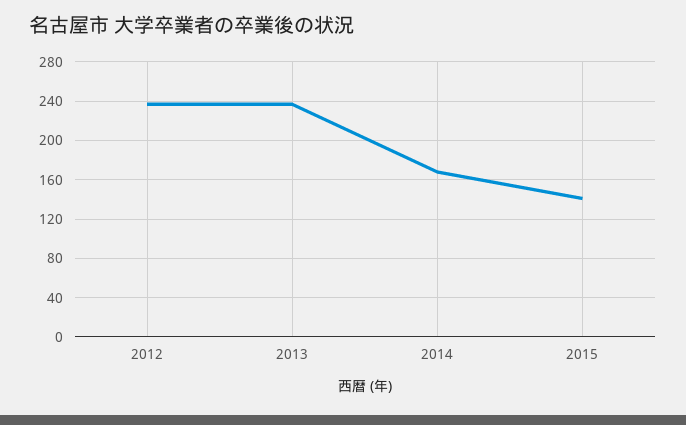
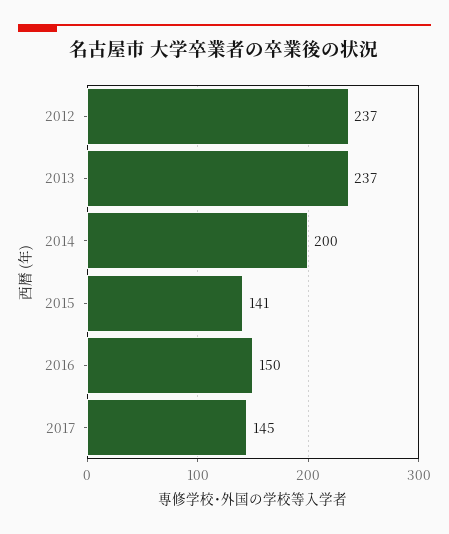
2014: 170 -> 200
2016: none -> 150
2017: none -> 145

